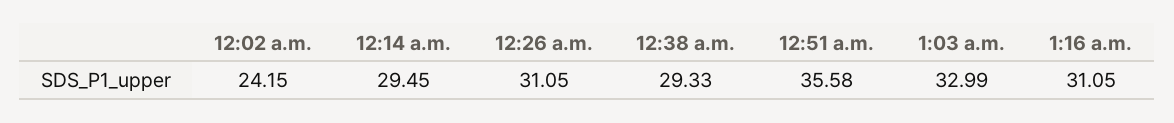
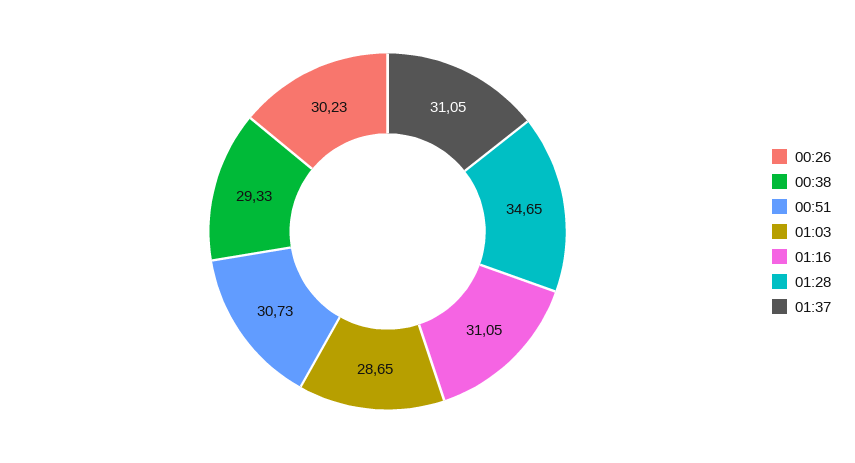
12:02 a.m.: 24.15 -> none
12:14 a.m.: 29.45 -> none
12:26 a.m.: 31.05 -> 30.23
12:51 a.m.: 35.58 -> 30.73
1:03 a.m.: 32.99 -> 28.65
01:28: none -> 34.65
01:37: none -> 31.05

